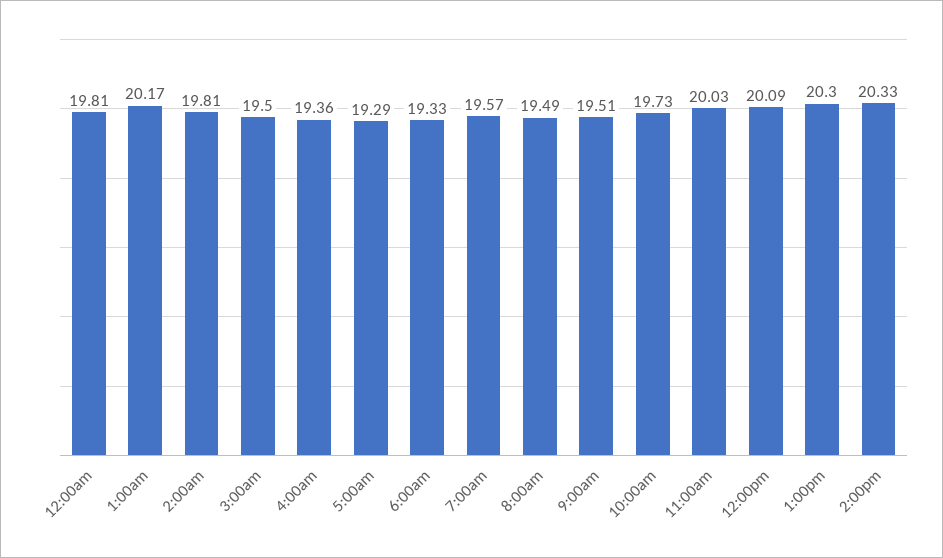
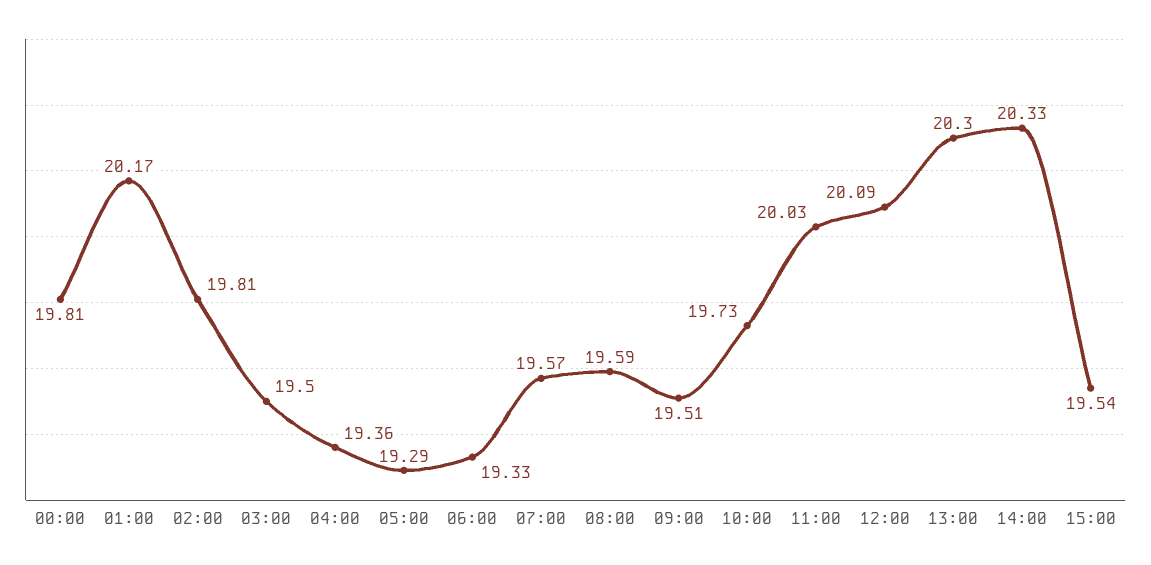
8:00am: 19.49 -> 19.59
15:00: none -> 19.54

